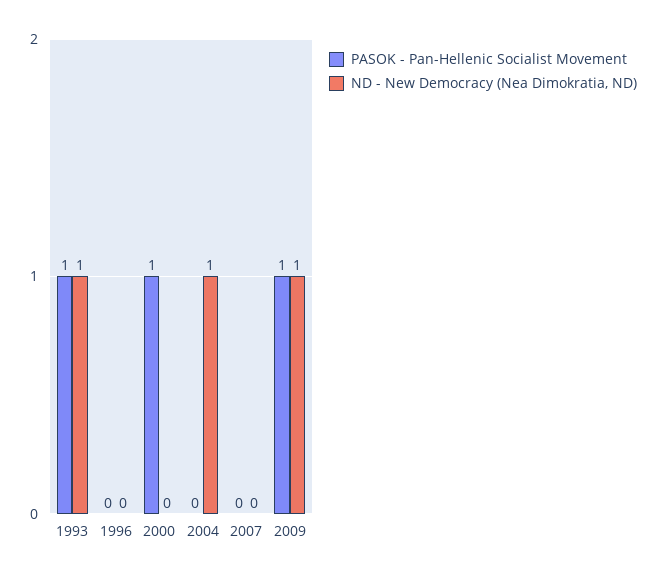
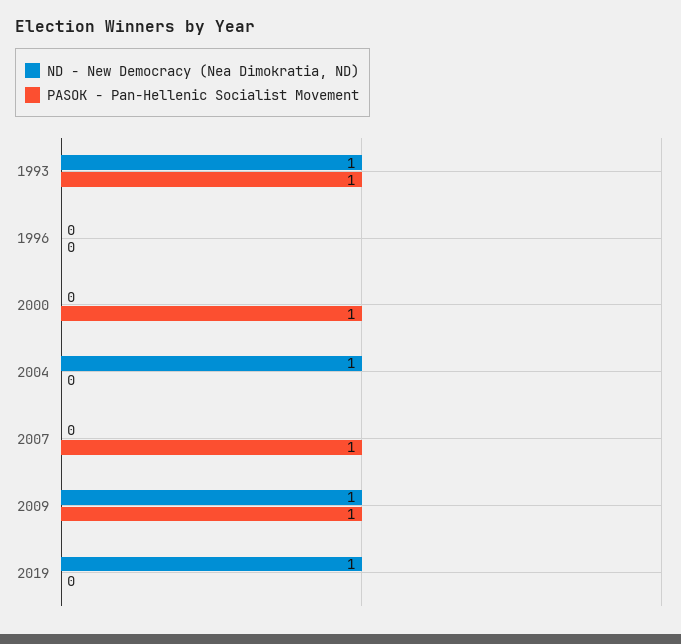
PASOK - Pan-Hellenic Socialist Movement, 2007: 0 -> 1
ND - New Democracy (Nea Dimokratia, ND), 2019: none -> 1
PASOK - Pan-Hellenic Socialist Movement, 2019: none -> 0

